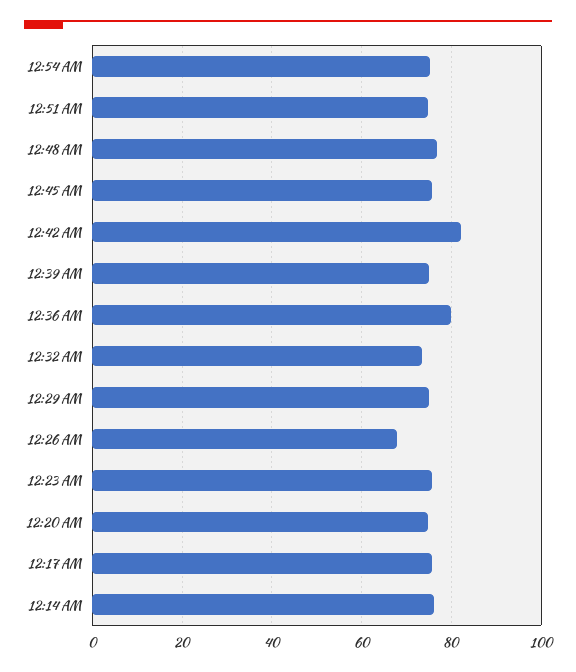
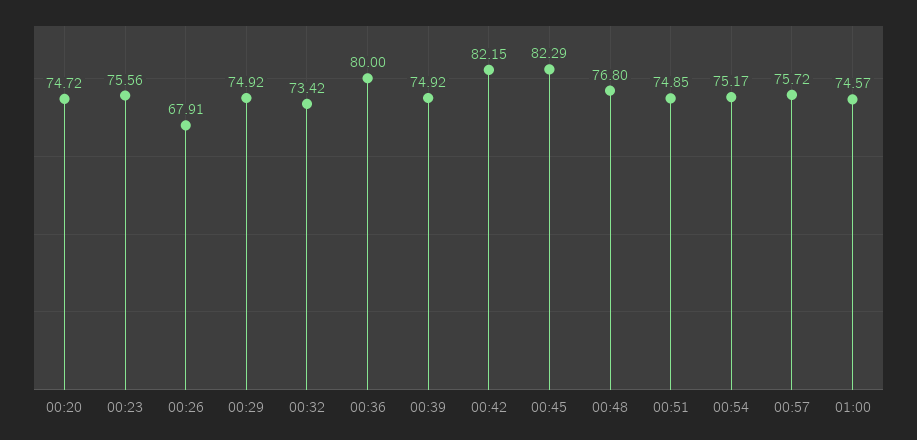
12:45 AM: 76 -> 82.29
12:17 AM: 76 -> none
12:14 AM: 76 -> none
00:57: none -> 75.72
01:00: none -> 74.57

